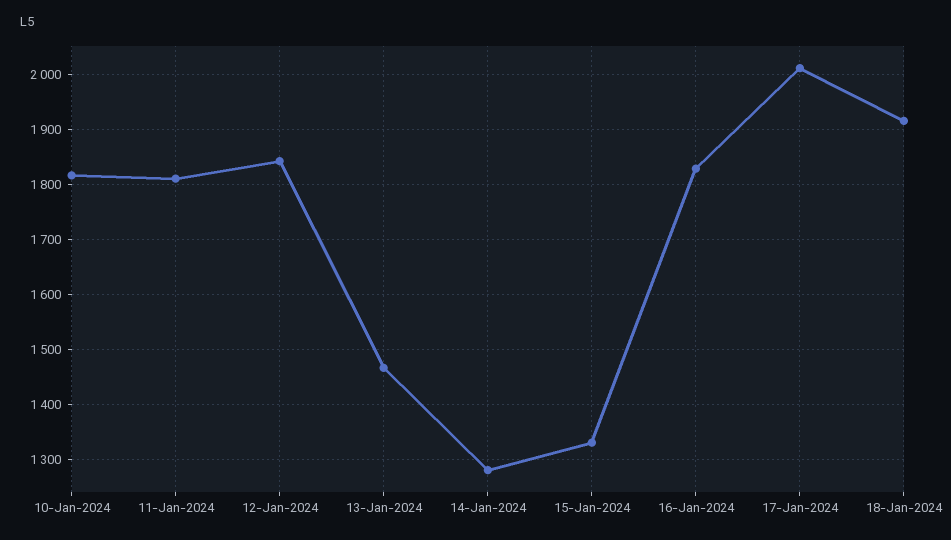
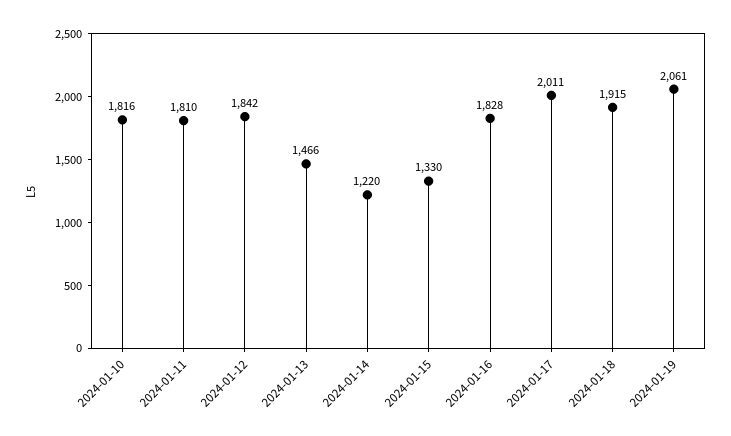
14-Jan-2024: 1280 -> 1220
2024-01-19: none -> 2061

